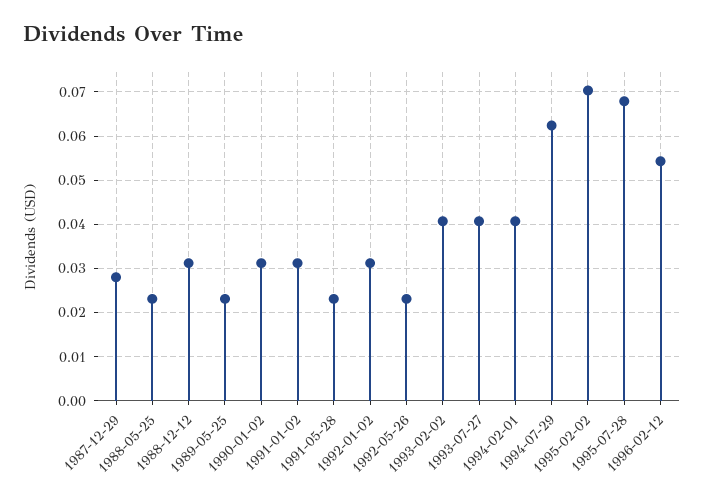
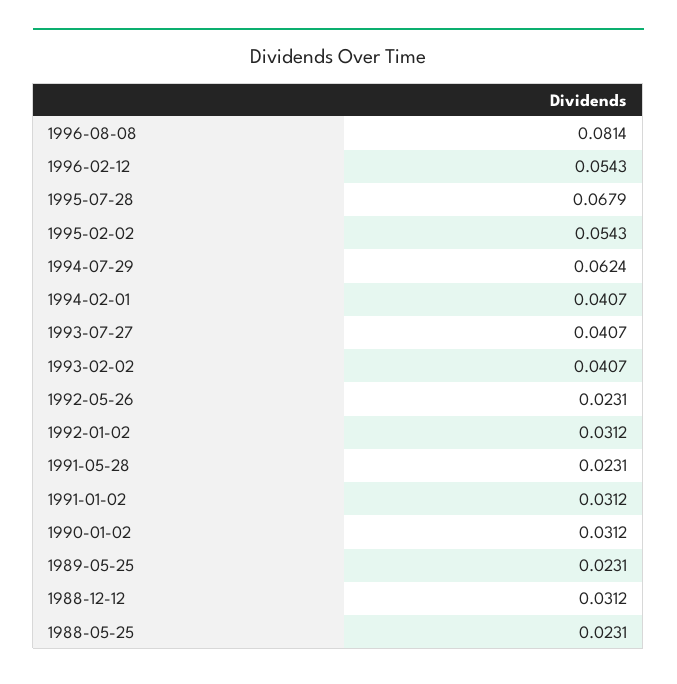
1987-12-29: 0.028 -> none
1995-02-02: 0.07 -> 0.0543
1996-08-08: none -> 0.0814

